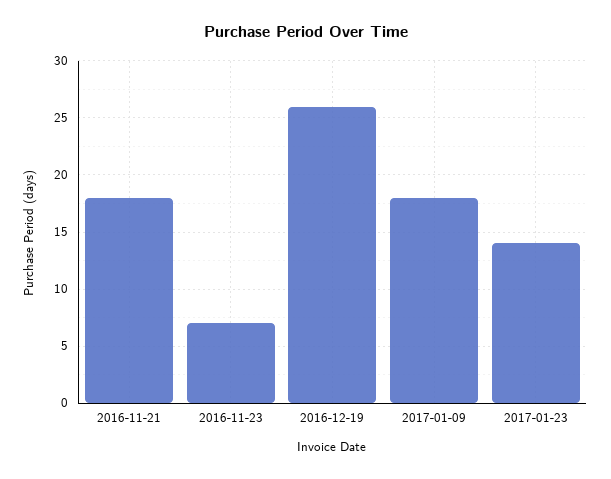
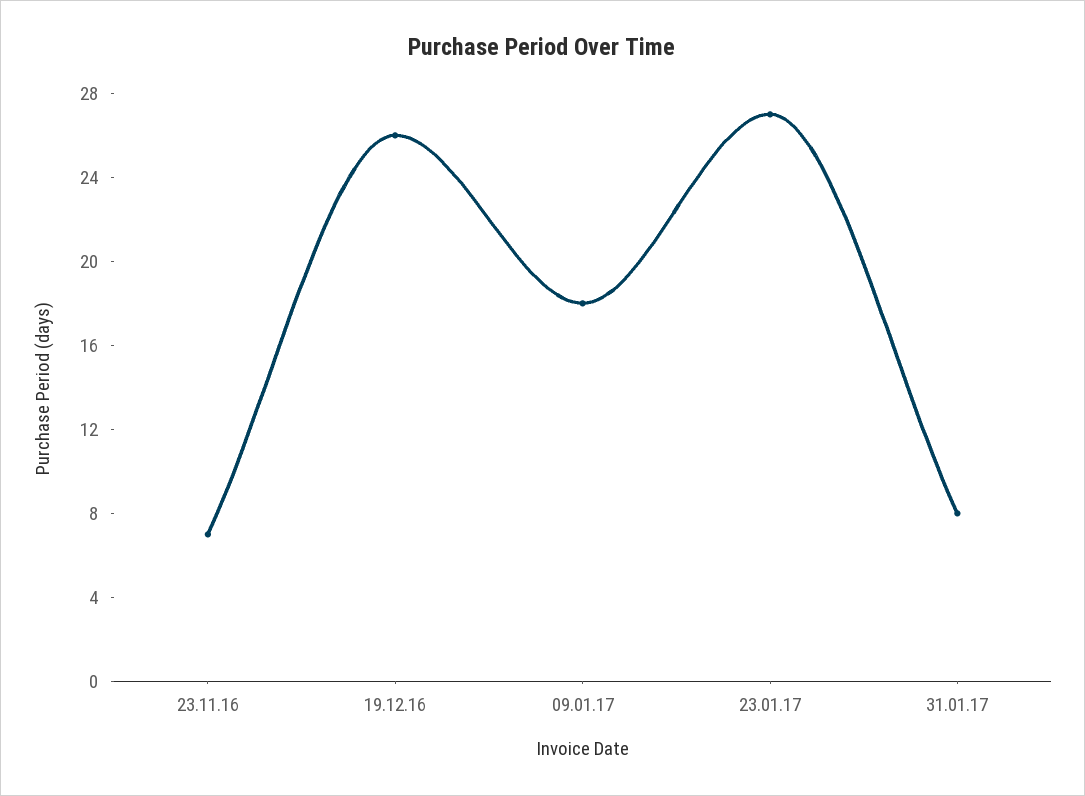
2016-11-21: 18 -> none
2017-01-23: 14 -> 27
31.01.17: none -> 8

